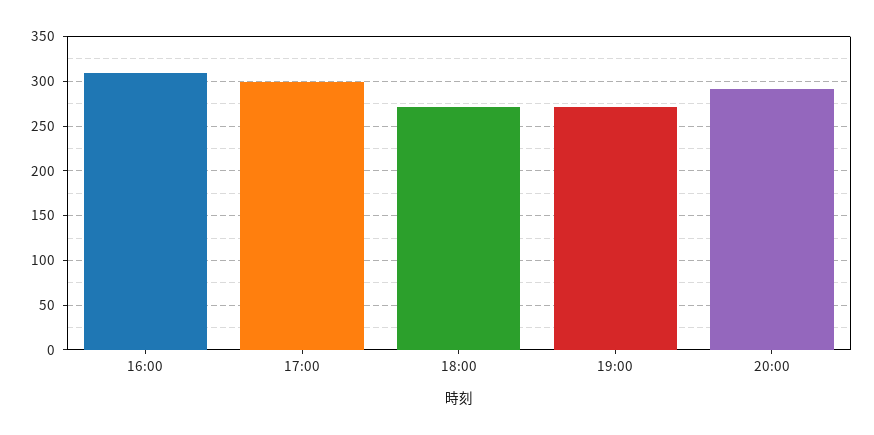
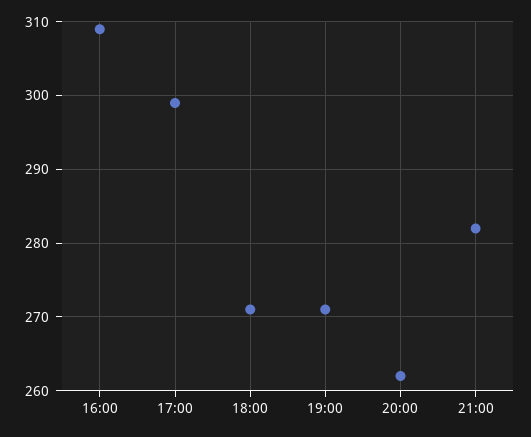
20:00: 290 -> 262
21:00: none -> 282

